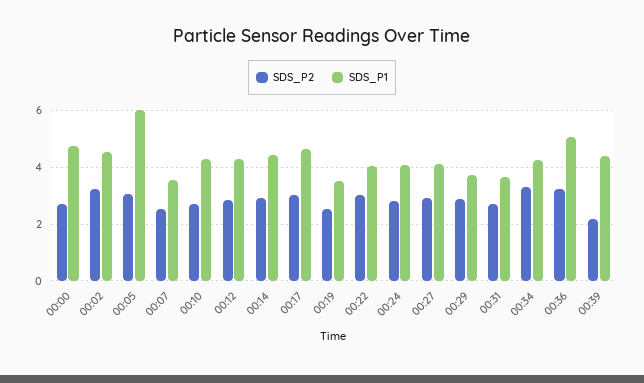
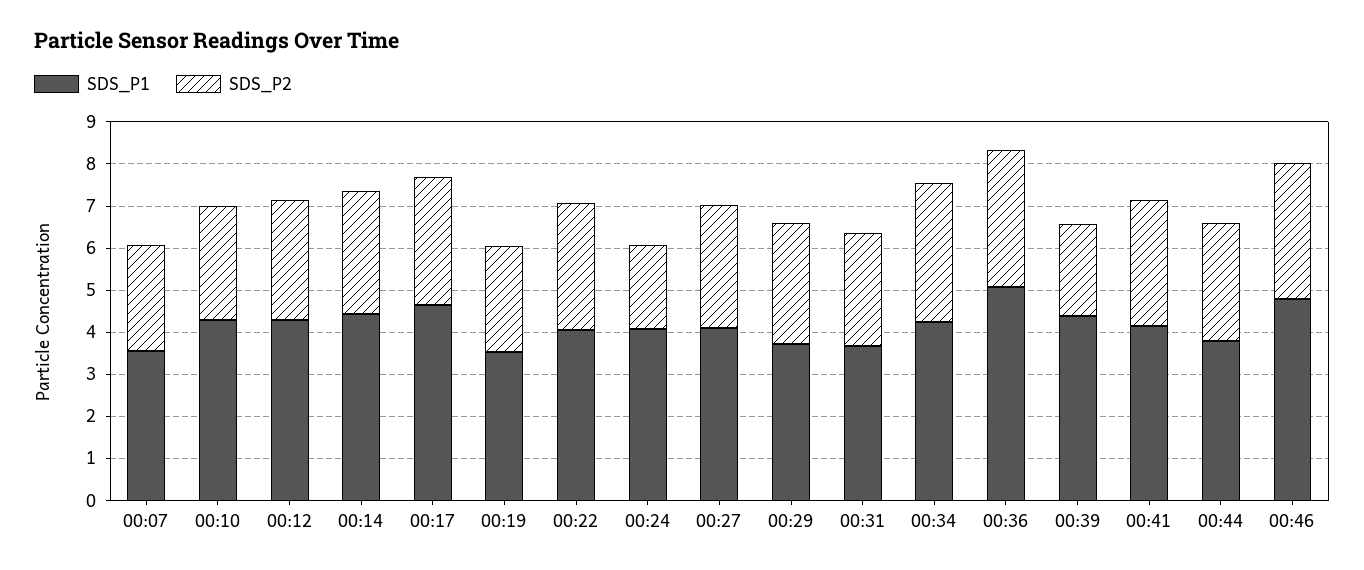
SDS_P2, 00:00: 2.75 -> none
SDS_P1, 00:00: 4.75 -> none
SDS_P2, 00:02: 3.25 -> none
SDS_P1, 00:02: 4.5 -> none
SDS_P2, 00:05: 3 -> none
SDS_P1, 00:05: 6 -> none
SDS_P2, 00:24: 2.75 -> 2
SDS_P1, 00:41: none -> 4.2
SDS_P2, 00:41: none -> 3
SDS_P1, 00:44: none -> 3.8
SDS_P2, 00:44: none -> 2.8
SDS_P1, 00:46: none -> 4.8
SDS_P2, 00:46: none -> 3.2

